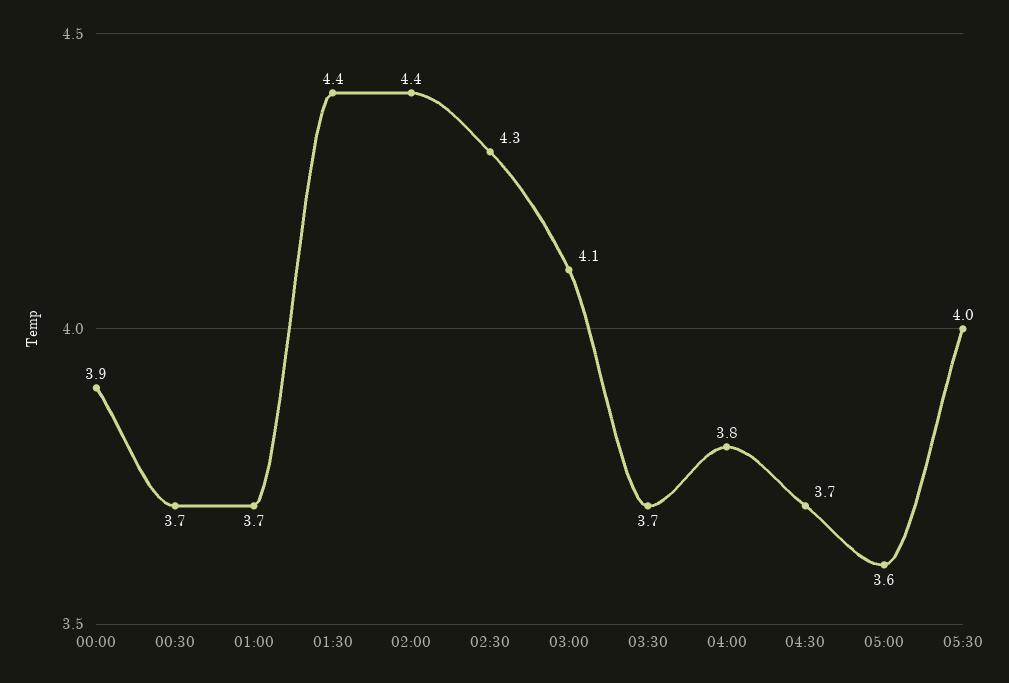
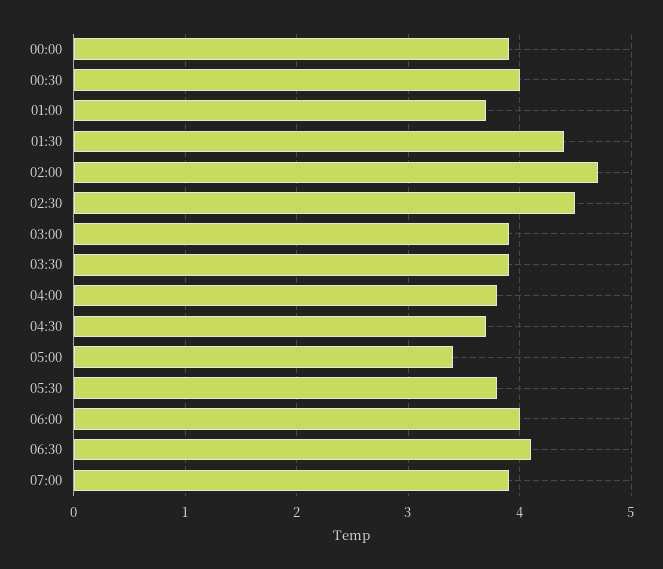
00:30: 3.7 -> 4
02:00: 4.4 -> 4.7
02:30: 4.3 -> 4.5
03:00: 4.1 -> 3.9
03:30: 3.7 -> 3.9
05:00: 3.6 -> 3.4
05:30: 4 -> 3.8
06:00: none -> 4
06:30: none -> 4.1
07:00: none -> 3.9

